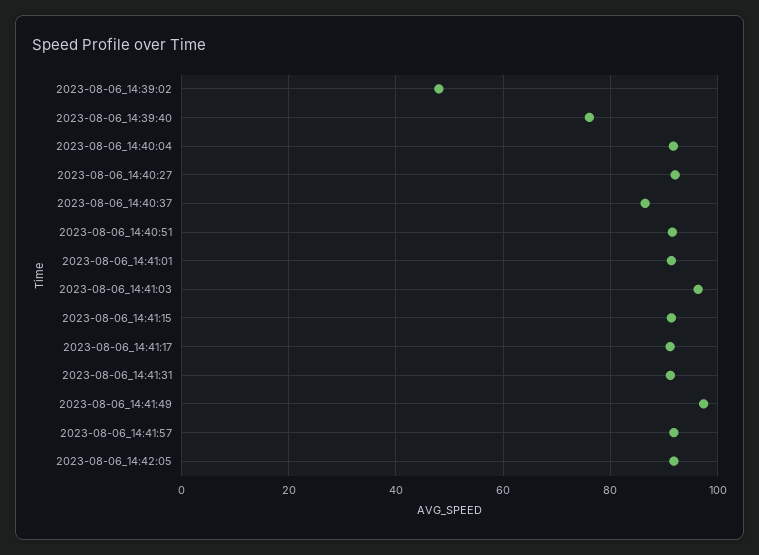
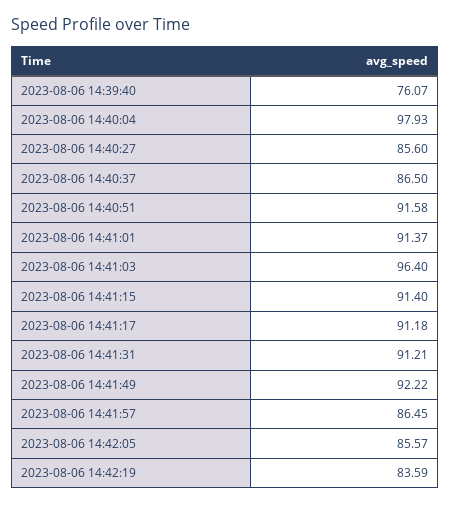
2023-08-06_14:39:02: 48 -> none
2023-08-06_14:40:04: 92 -> 97.93
2023-08-06_14:40:27: 92 -> 85.6
2023-08-06_14:41:49: 98 -> 92.22
2023-08-06_14:41:57: 92 -> 86.45
2023-08-06_14:42:05: 92 -> 85.57
2023-08-06 14:42:19: none -> 83.59

